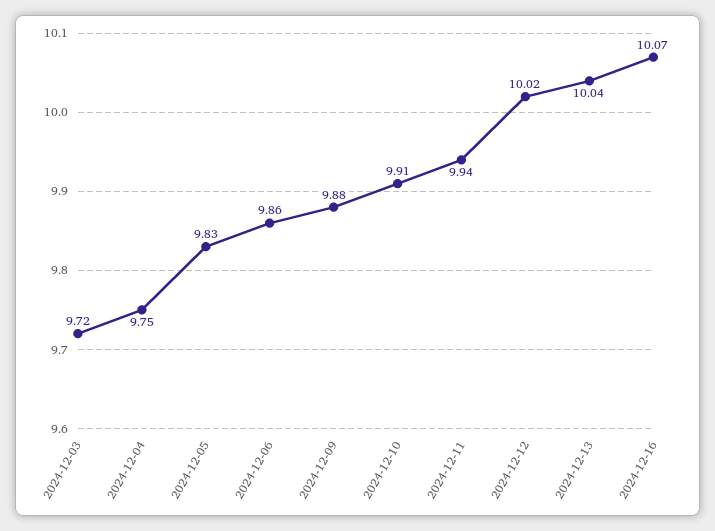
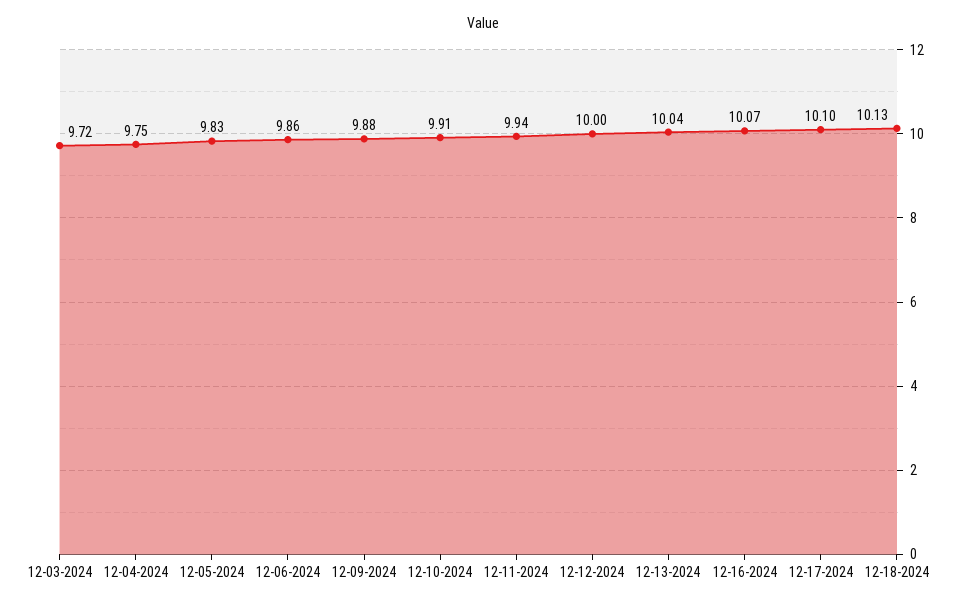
2024-12-12: 10.02 -> 10
12-17-2024: none -> 10.1
12-18-2024: none -> 10.13

